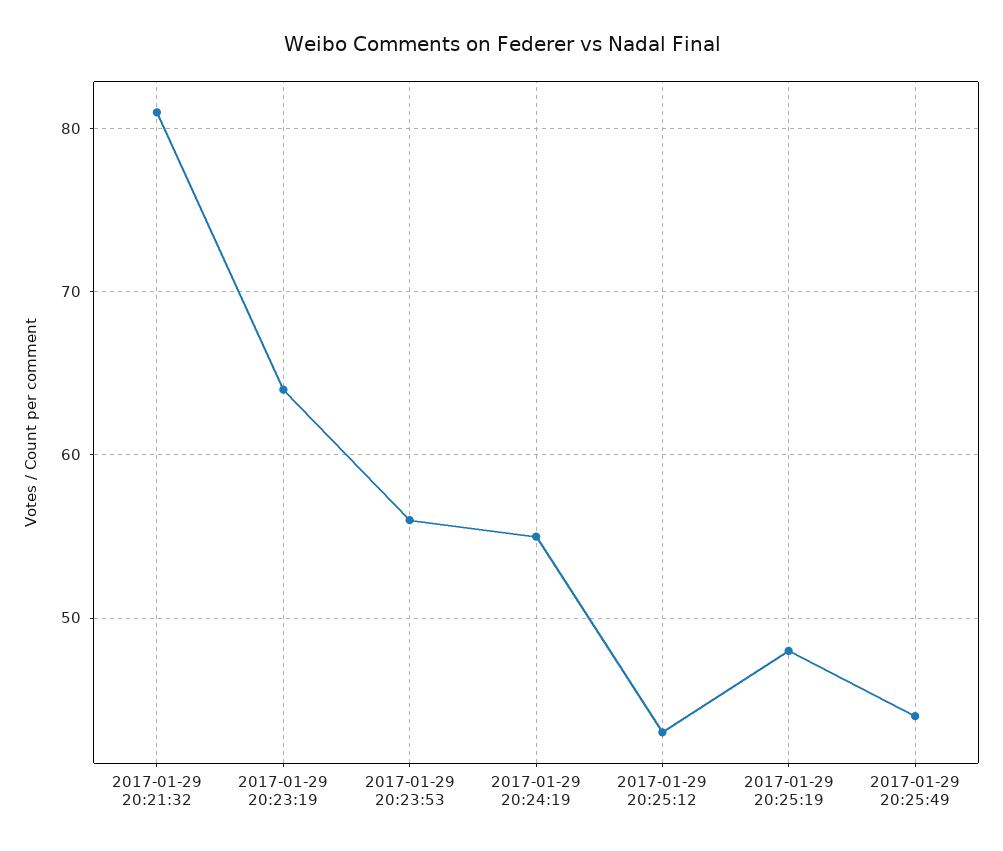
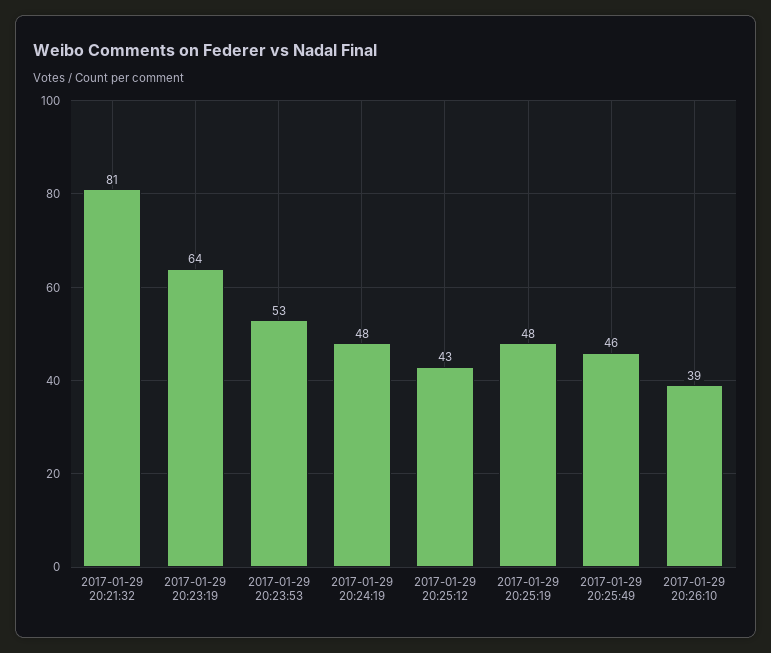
2017-01-29 20:23:53: 56 -> 53
2017-01-29 20:24:19: 55 -> 48
2017-01-29 20:25:49: 44 -> 46
2017-01-29 20:26:10: none -> 39

